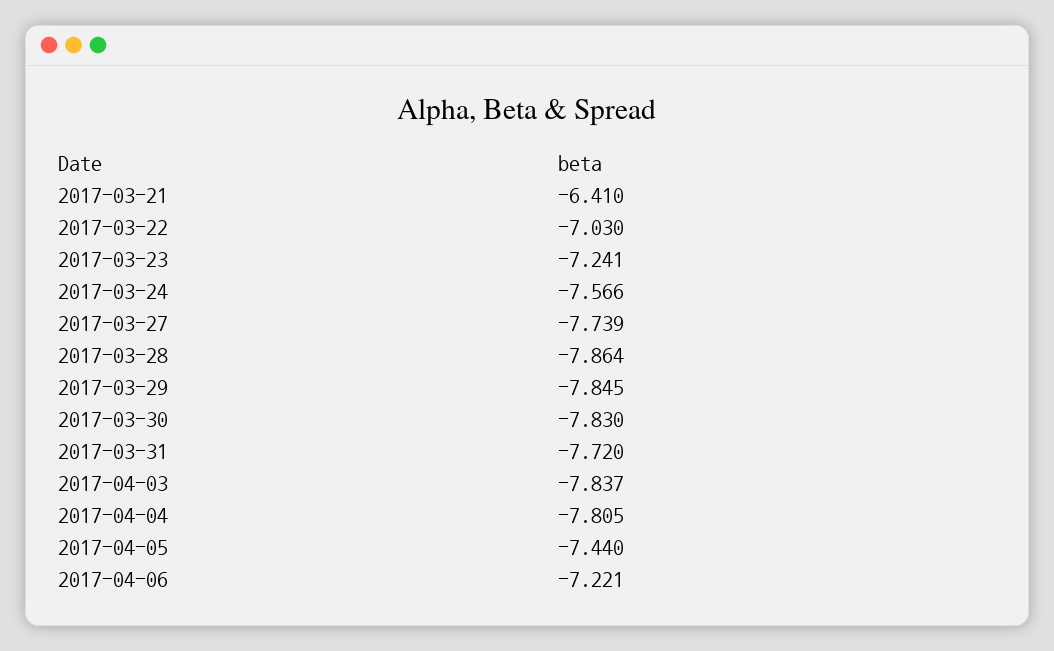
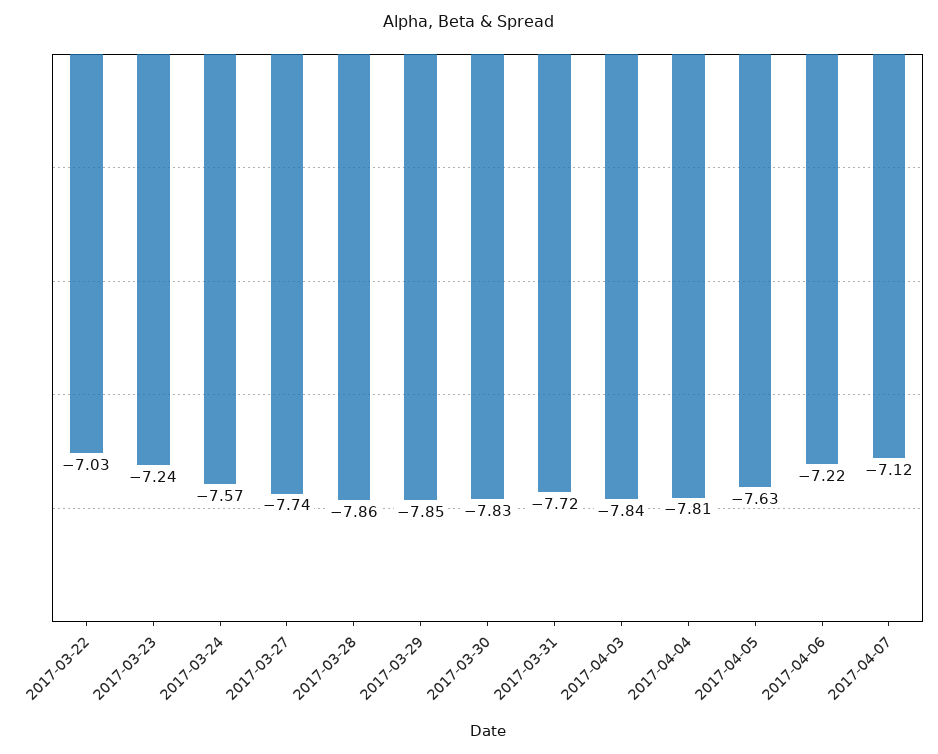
2017-03-21: -6.41 -> none
2017-04-05: -7.44 -> -7.63
2017-04-07: none -> -7.12

